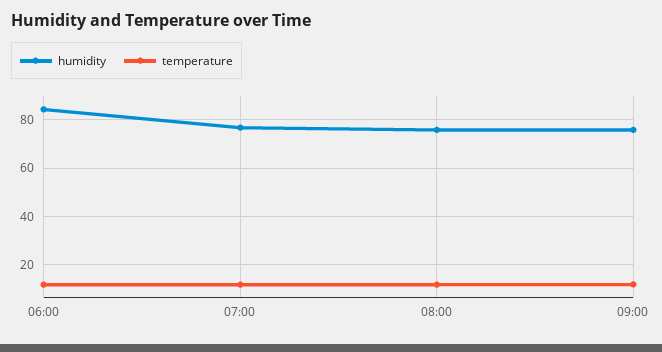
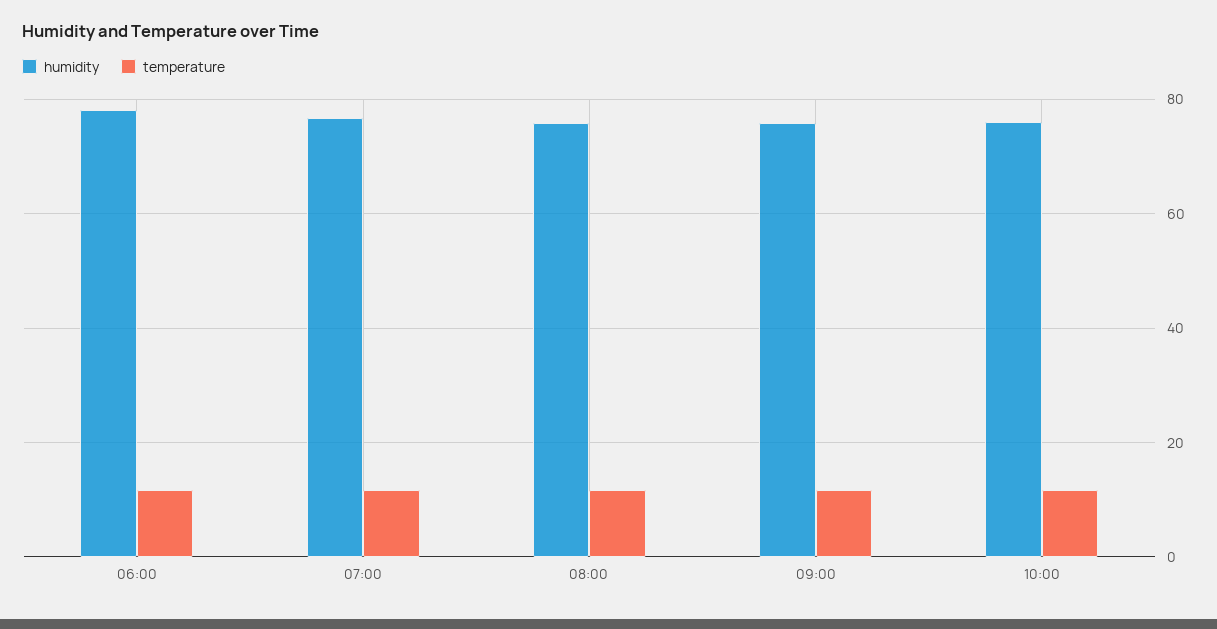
humidity, 06:00: 85 -> 78
humidity, 10:00: none -> 76
temperature, 10:00: none -> 12

